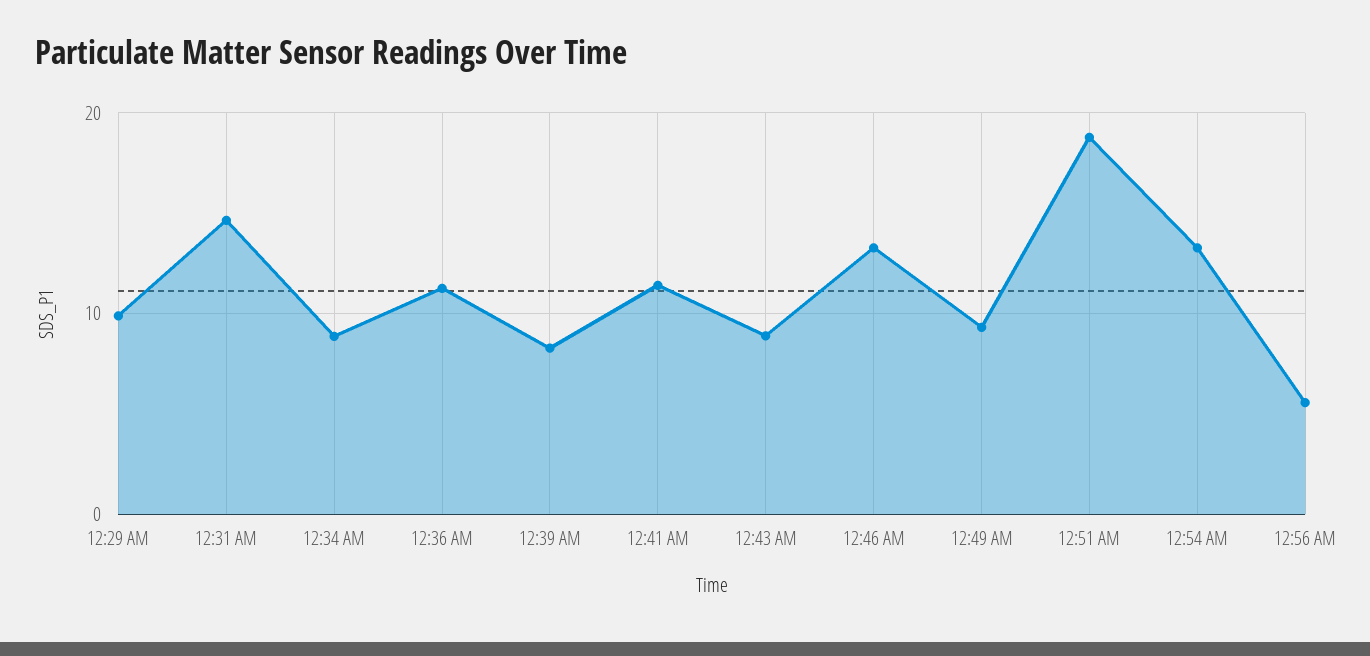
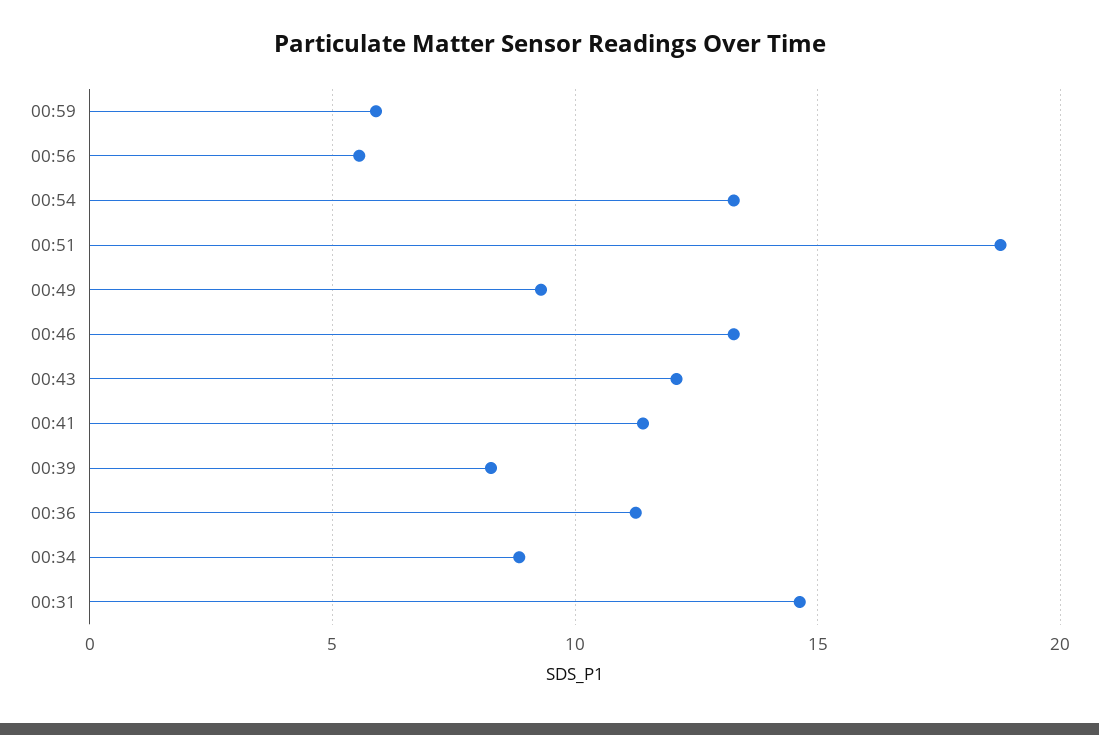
12:29 AM: 10 -> none
12:43 AM: 9 -> 12
00:59: none -> 6

